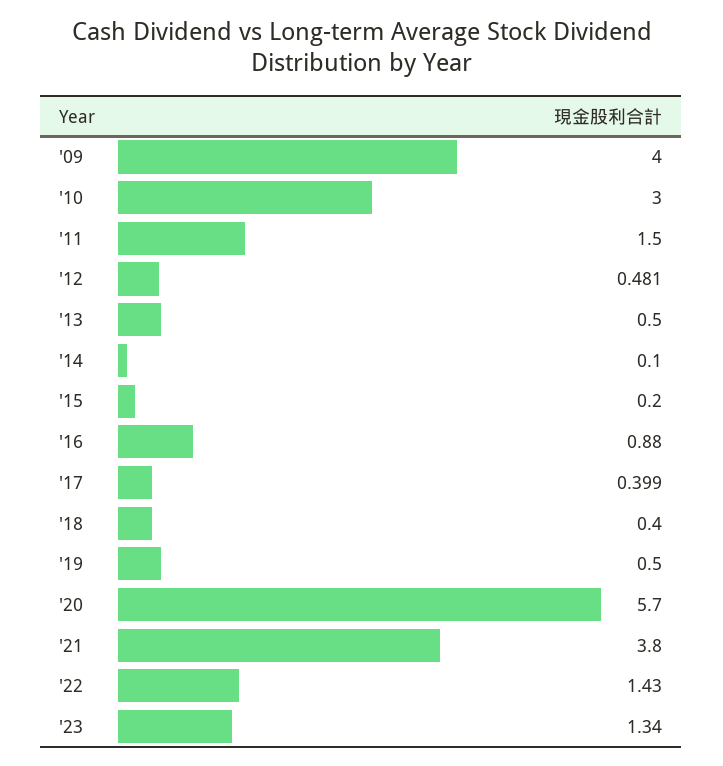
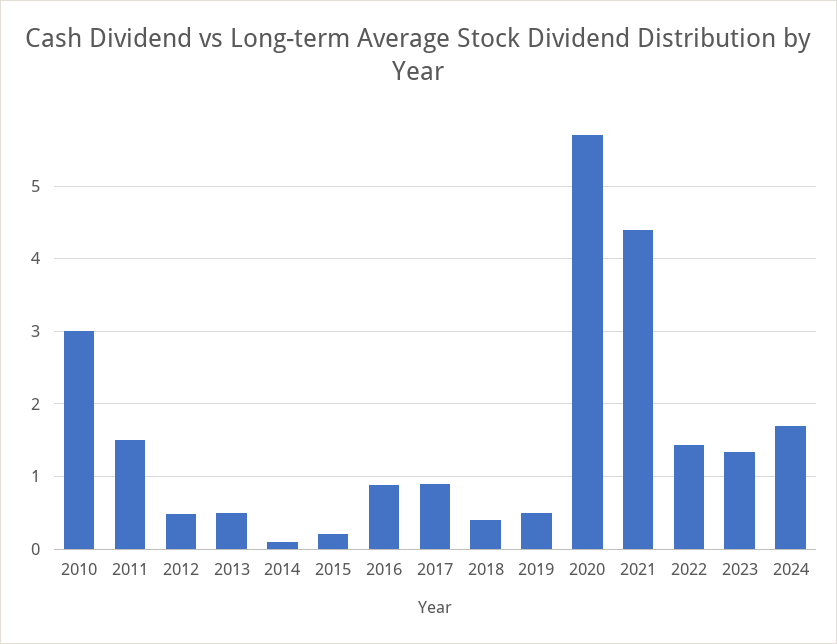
'09: 4 -> none
'17: 0.399 -> 0.9
'21: 3.8 -> 4.4
2024: none -> 1.7

